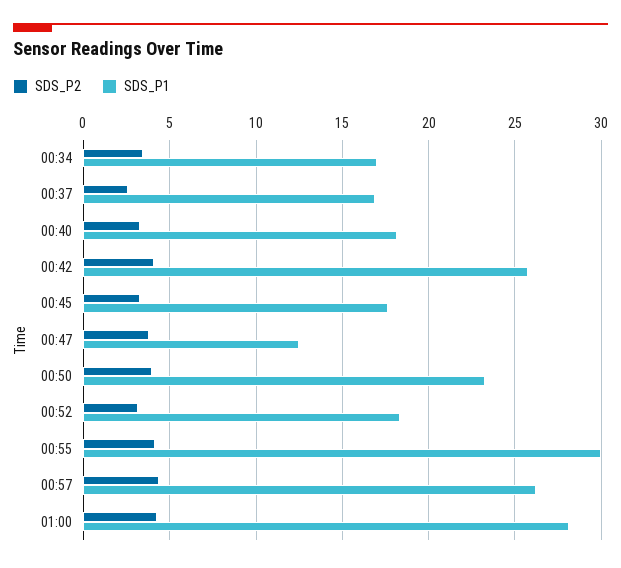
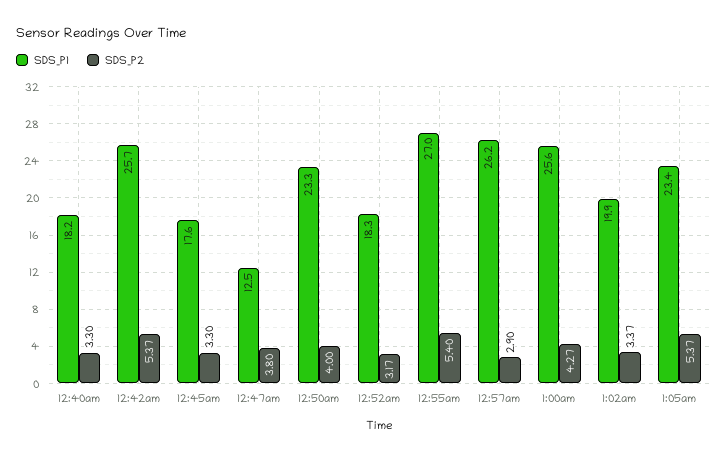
SDS_P2, 00:34: 3.5 -> none
SDS_P1, 00:34: 17 -> none
SDS_P2, 00:37: 2.5 -> none
SDS_P1, 00:37: 17 -> none
SDS_P2, 00:42: 4 -> 5.37
SDS_P2, 00:55: 4 -> 5.4
SDS_P1, 00:55: 30 -> 27
SDS_P2, 00:57: 4.5 -> 2.9
SDS_P1, 01:00: 28 -> 25.6
SDS_P1, 1:02am: none -> 19.9
SDS_P2, 1:02am: none -> 3.37
SDS_P1, 1:05am: none -> 23.4
SDS_P2, 1:05am: none -> 5.37

